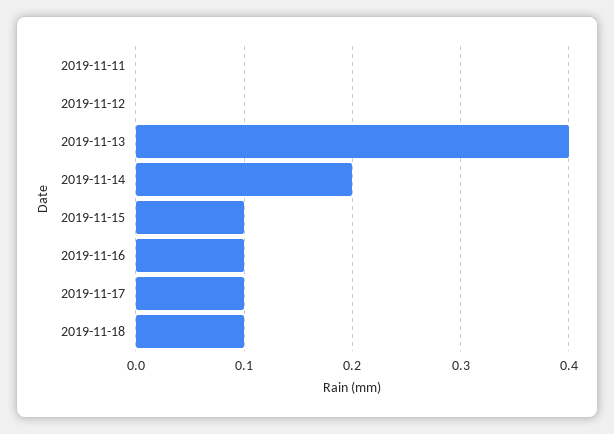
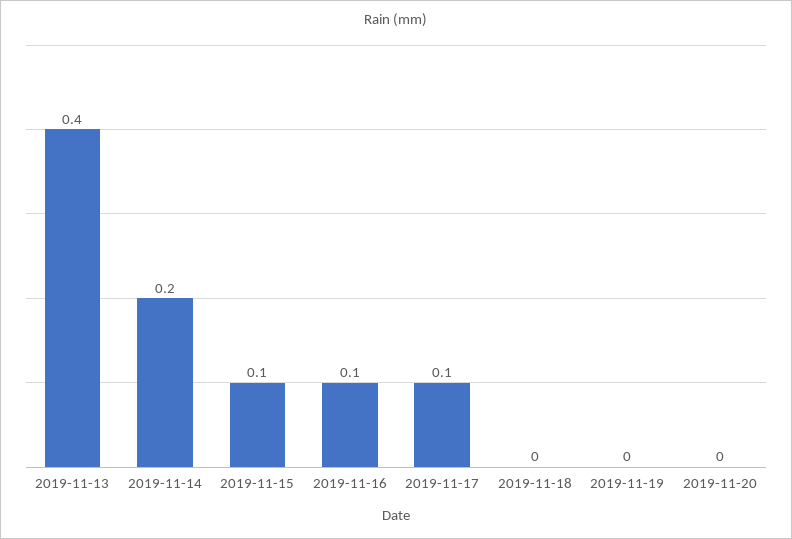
2019-11-11: 0 -> none
2019-11-12: 0 -> none
2019-11-18: 0.1 -> 0
2019-11-19: none -> 0
2019-11-20: none -> 0

